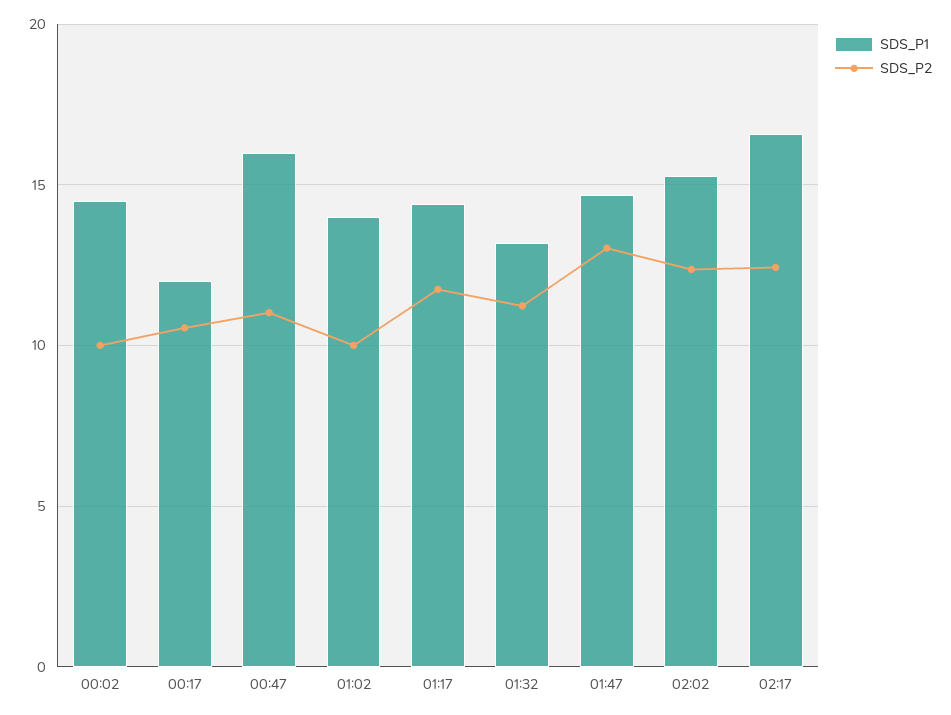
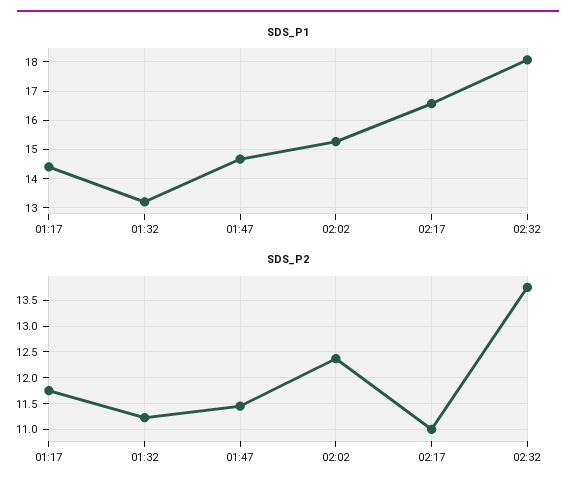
SDS_P1, 00:02: 14.5 -> none
SDS_P2, 00:02: 10 -> none
SDS_P1, 00:17: 12 -> none
SDS_P2, 00:17: 10.5 -> none
SDS_P1, 00:47: 16 -> none
SDS_P2, 00:47: 11 -> none
SDS_P1, 01:02: 14 -> none
SDS_P2, 01:02: 10 -> none
SDS_P2, 01:47: 13 -> 11.5
SDS_P2, 02:17: 12.5 -> 11
SDS_P1, 02:32: none -> 18
SDS_P2, 02:32: none -> 13.75

